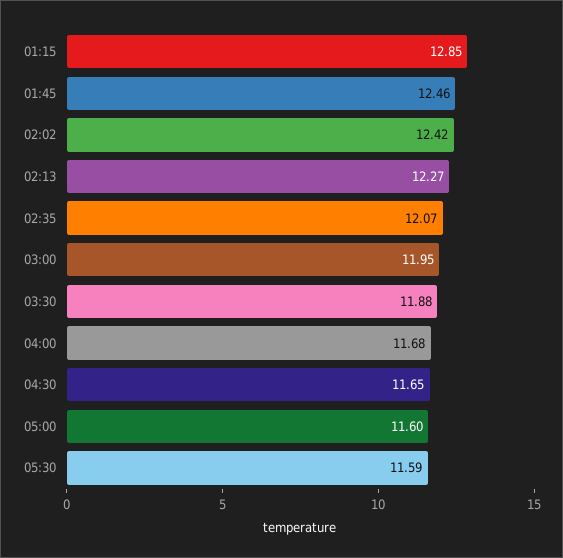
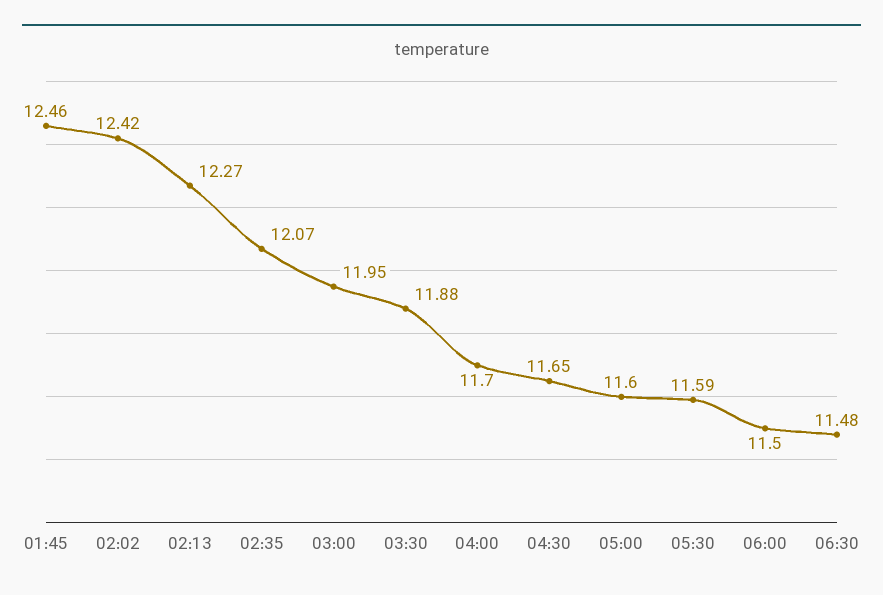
01:15: 12.85 -> none
04:00: 11.68 -> 11.7
06:00: none -> 11.5
06:30: none -> 11.48

